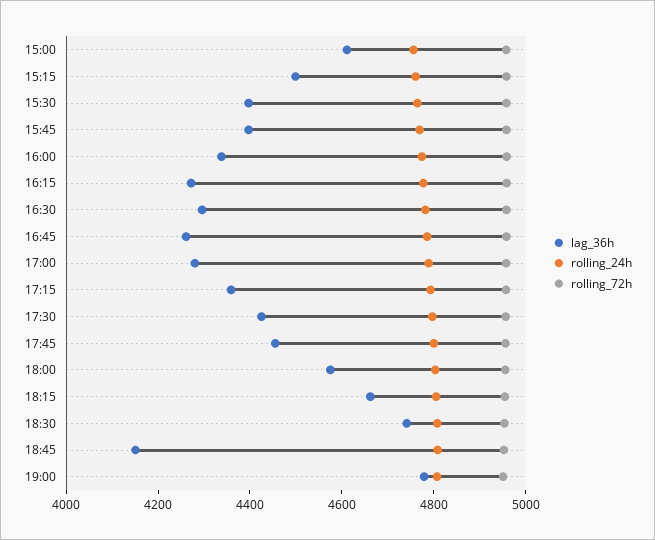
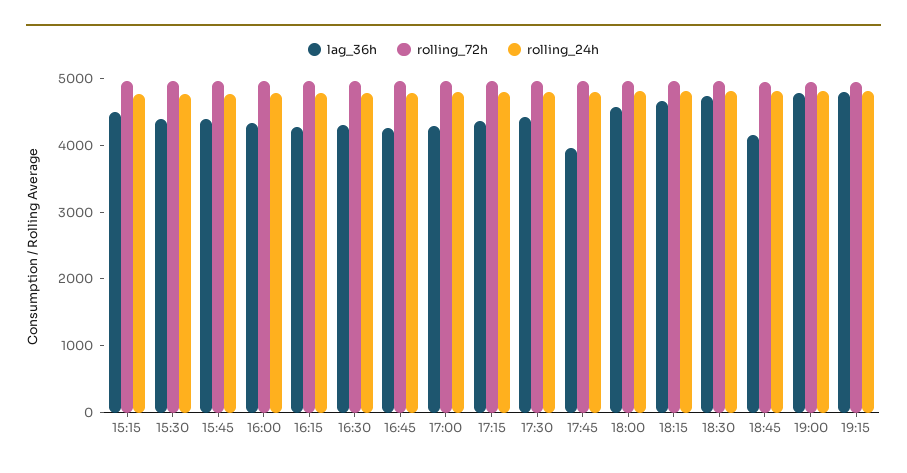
lag_36h, 15:00: 4600 -> none
rolling_24h, 15:00: 4750 -> none
rolling_72h, 15:00: 4950 -> none
lag_36h, 17:45: 4450 -> 4000
lag_36h, 19:15: none -> 4800
rolling_72h, 19:15: none -> 5000
rolling_24h, 19:15: none -> 4800

